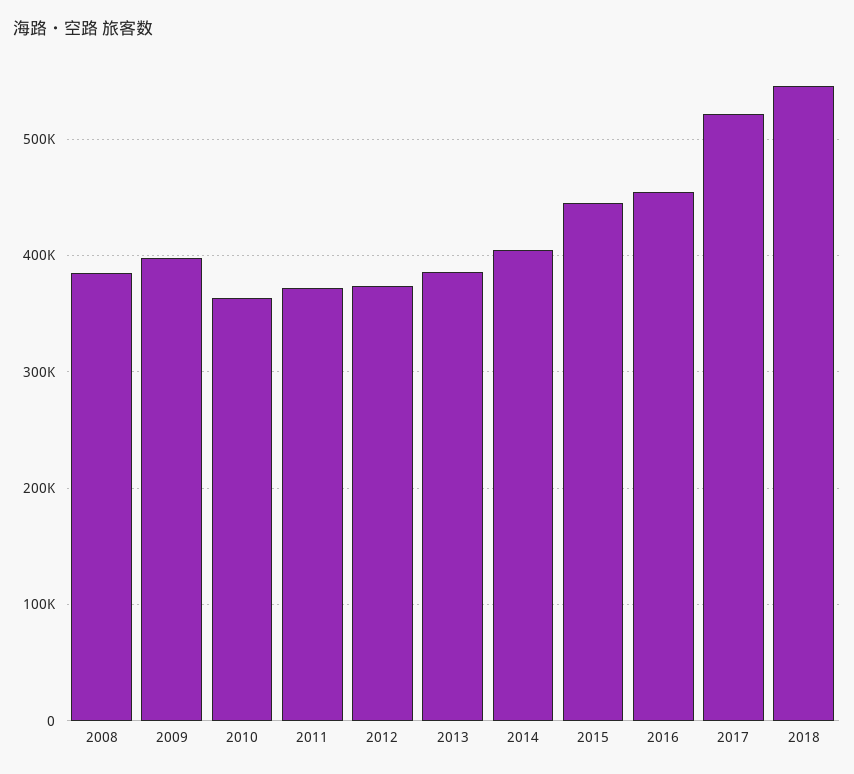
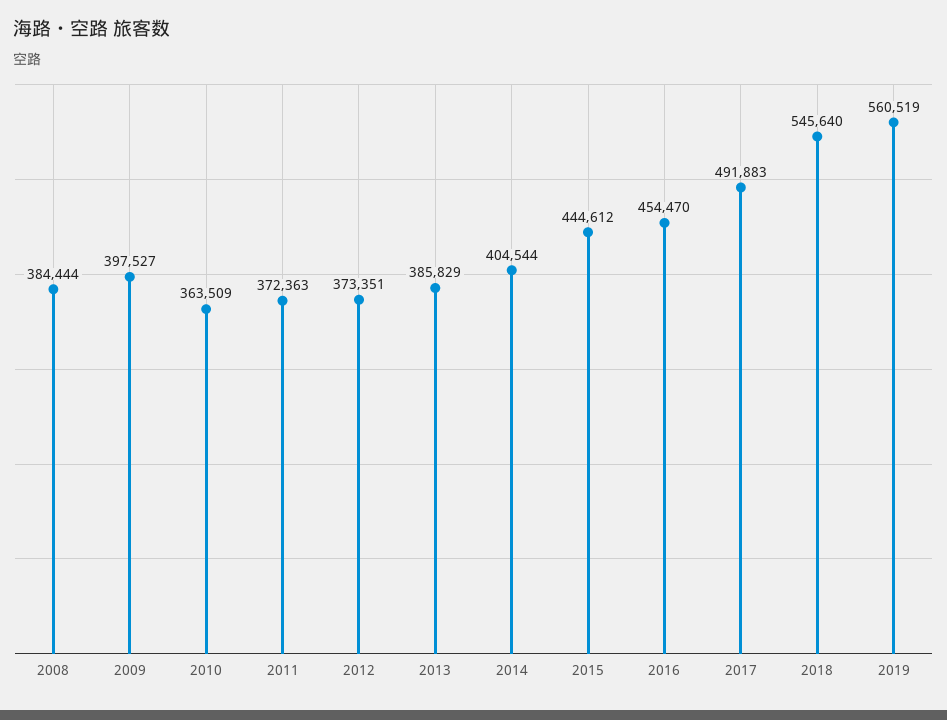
2017: 520000 -> 491883
2019: none -> 560519

